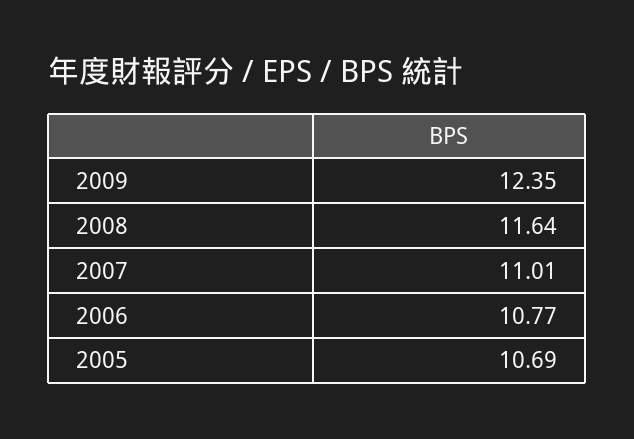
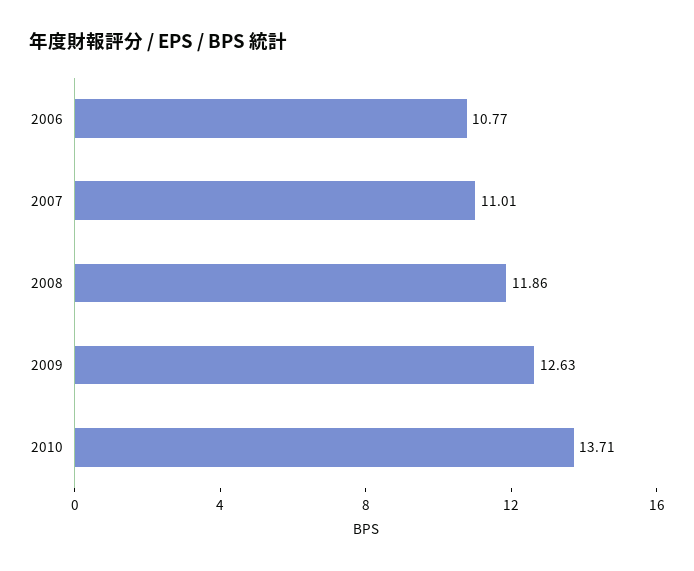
2009: 12.35 -> 12.63
2008: 11.64 -> 11.86
2005: 10.69 -> none
2010: none -> 13.71

